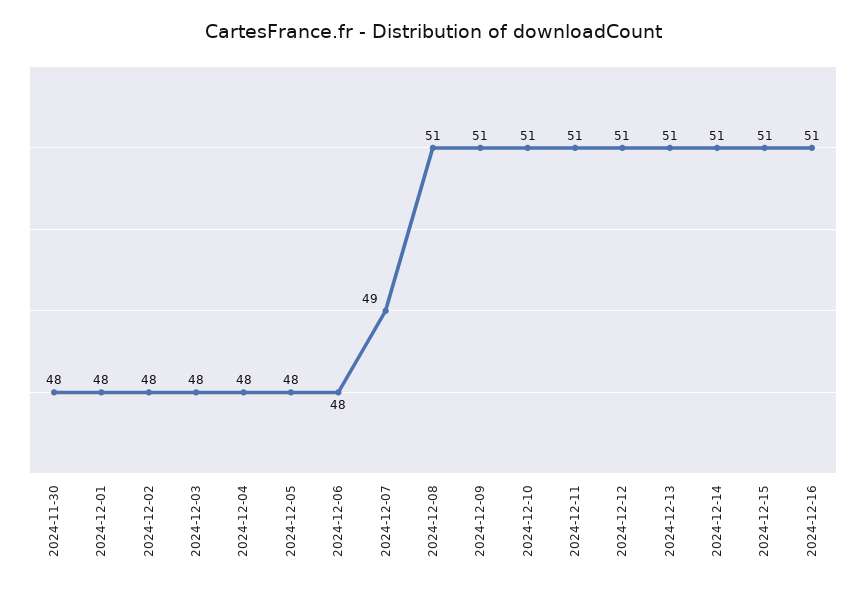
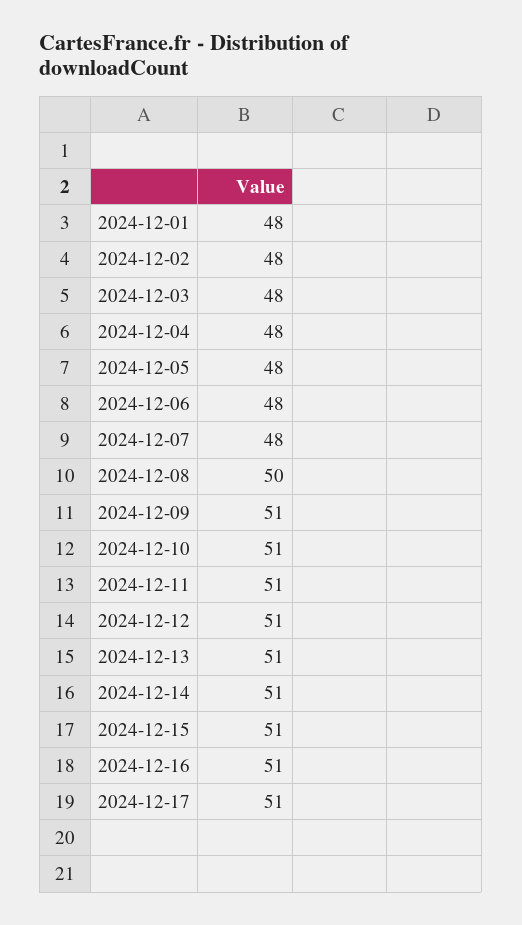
2024-11-30: 48 -> none
2024-12-07: 49 -> 48
2024-12-08: 51 -> 50
2024-12-17: none -> 51

